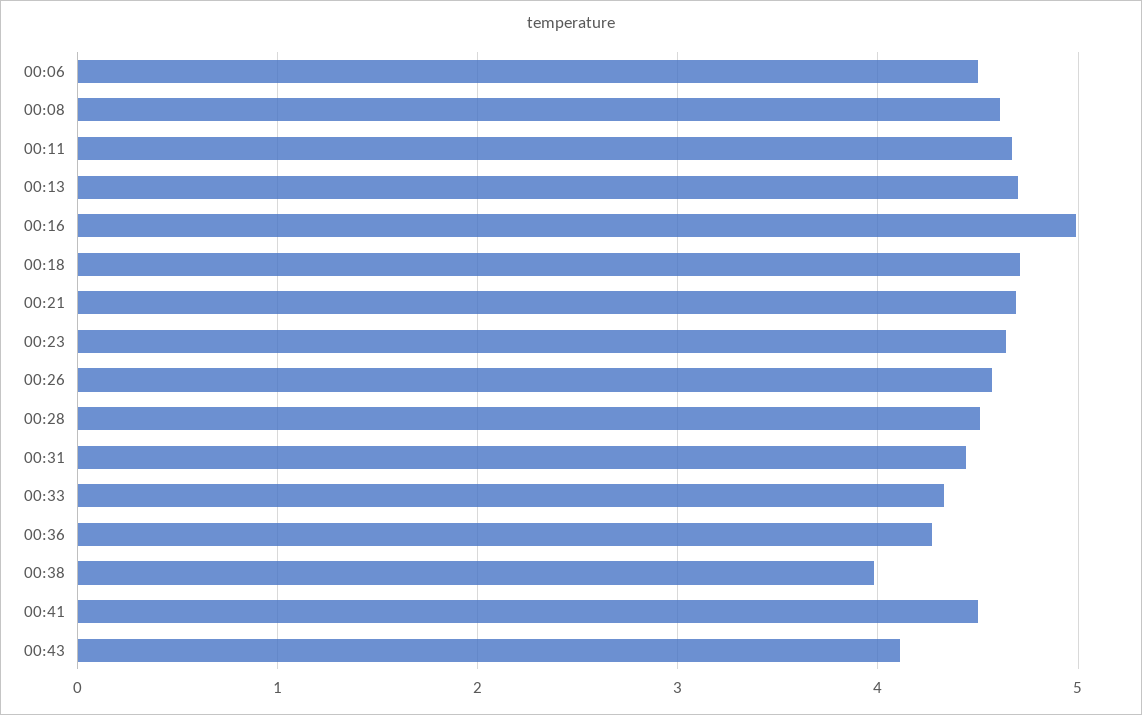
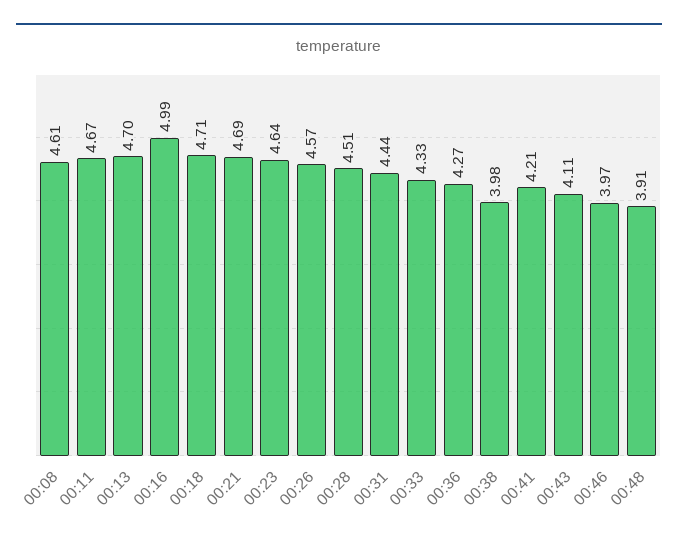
00:06: 4.5 -> none
00:41: 4.5 -> 4.21
00:46: none -> 3.97
00:48: none -> 3.91

